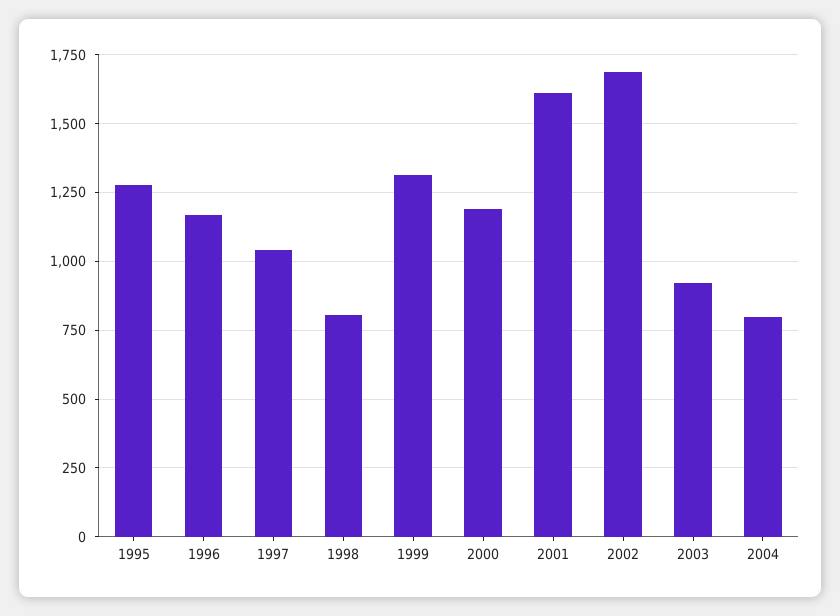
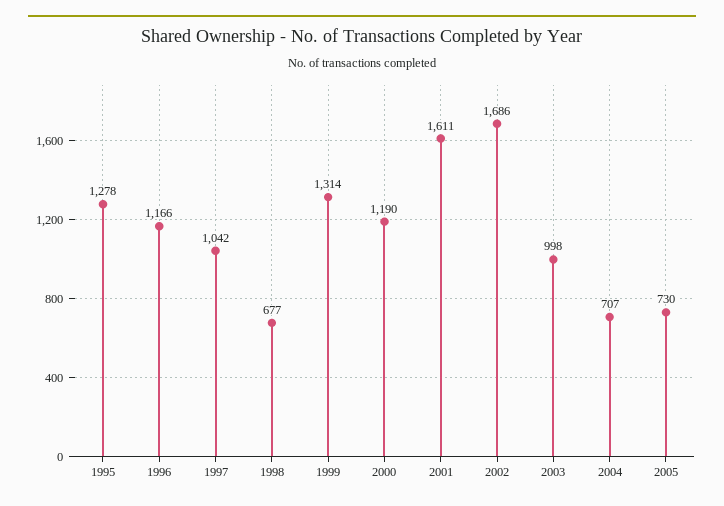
1998: 800 -> 677
2003: 925 -> 998
2004: 800 -> 707
2005: none -> 730

